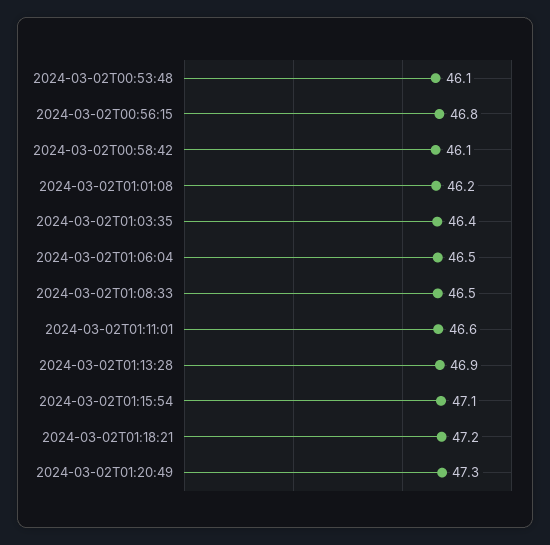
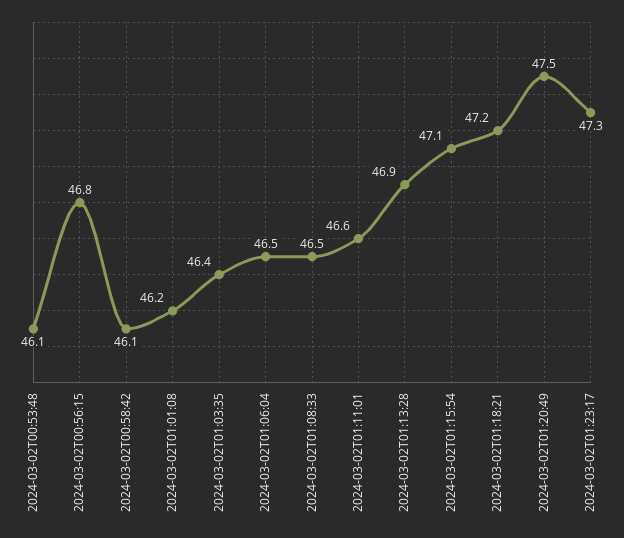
2024-03-02T01:20:49: 47.3 -> 47.5
2024-03-02T01:23:17: none -> 47.3

